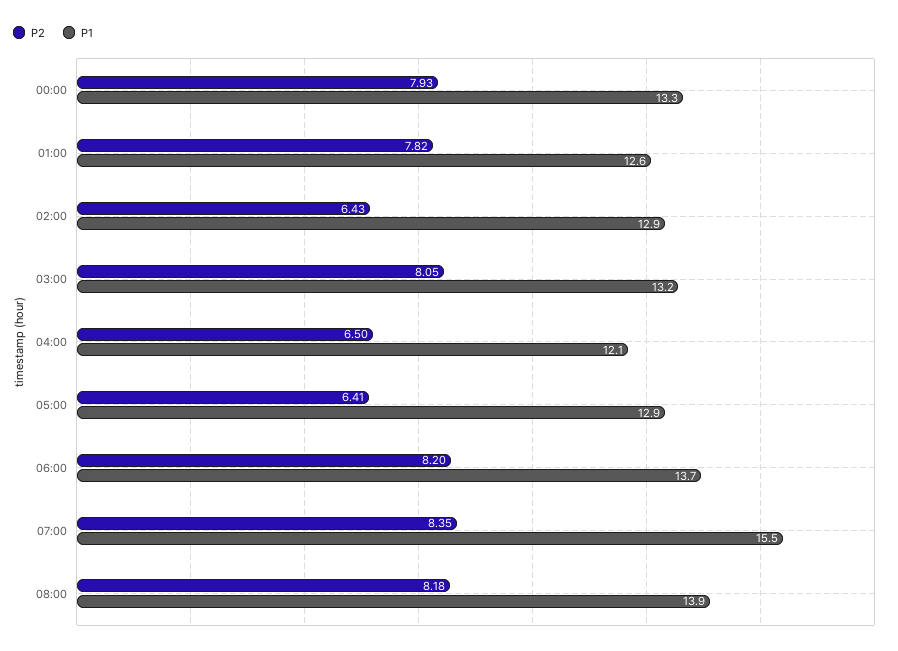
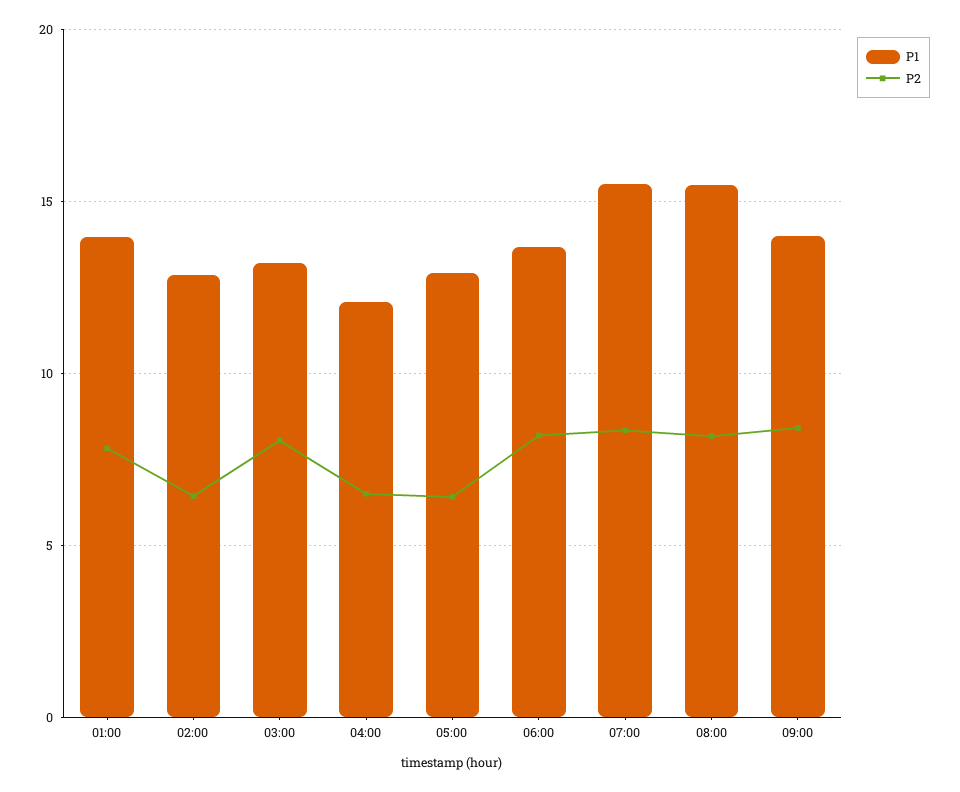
P2, 00:00: 7.93 -> none
P1, 00:00: 13.3 -> none
P1, 01:00: 12.6 -> 14
P1, 08:00: 13.9 -> 15.5
P1, 09:00: none -> 14
P2, 09:00: none -> 8.5

